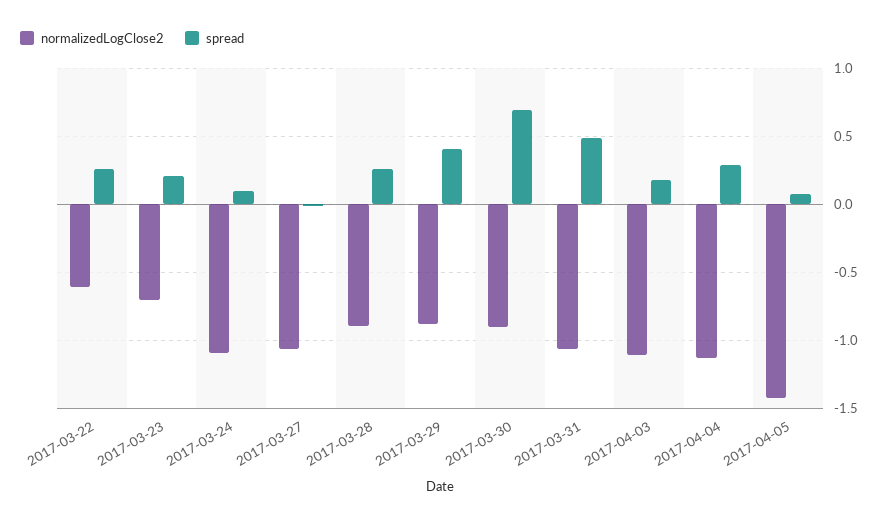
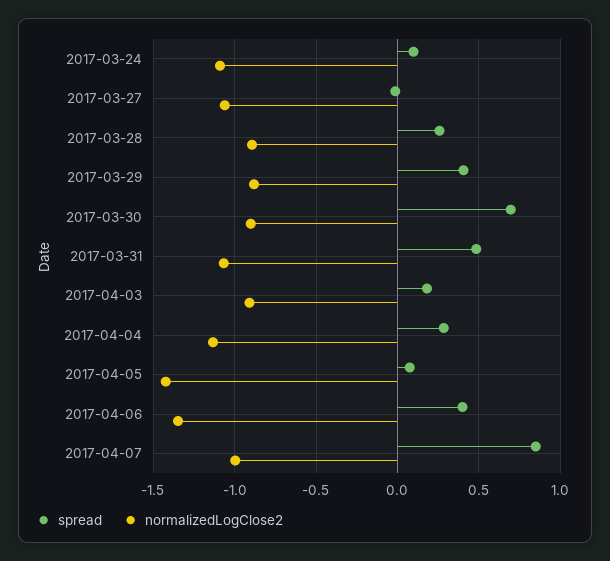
normalizedLogClose2, 2017-03-22: -0.6 -> none
spread, 2017-03-22: 0.25 -> none
normalizedLogClose2, 2017-03-23: -0.7 -> none
spread, 2017-03-23: 0.2 -> none
normalizedLogClose2, 2017-04-03: -1.1 -> -0.9
spread, 2017-04-06: none -> 0.4
normalizedLogClose2, 2017-04-06: none -> -1.35
spread, 2017-04-07: none -> 0.85
normalizedLogClose2, 2017-04-07: none -> -1

